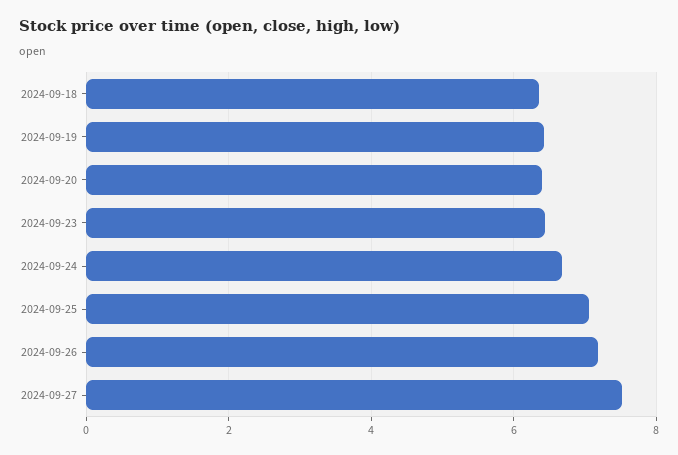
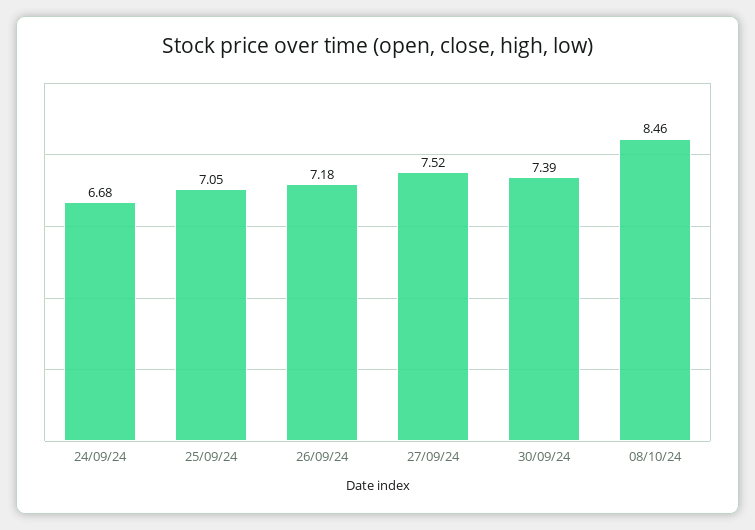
2024-09-18: 6.4 -> none
2024-09-19: 6.4 -> none
2024-09-20: 6.4 -> none
2024-09-23: 6.4 -> none
30/09/24: none -> 7.39
08/10/24: none -> 8.46

